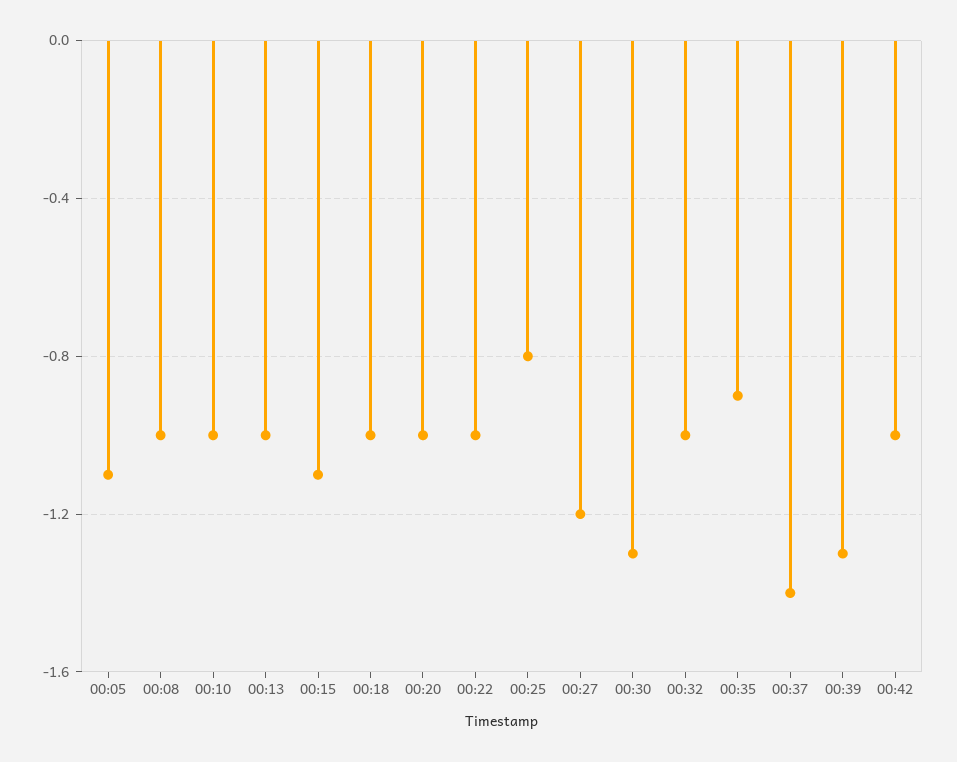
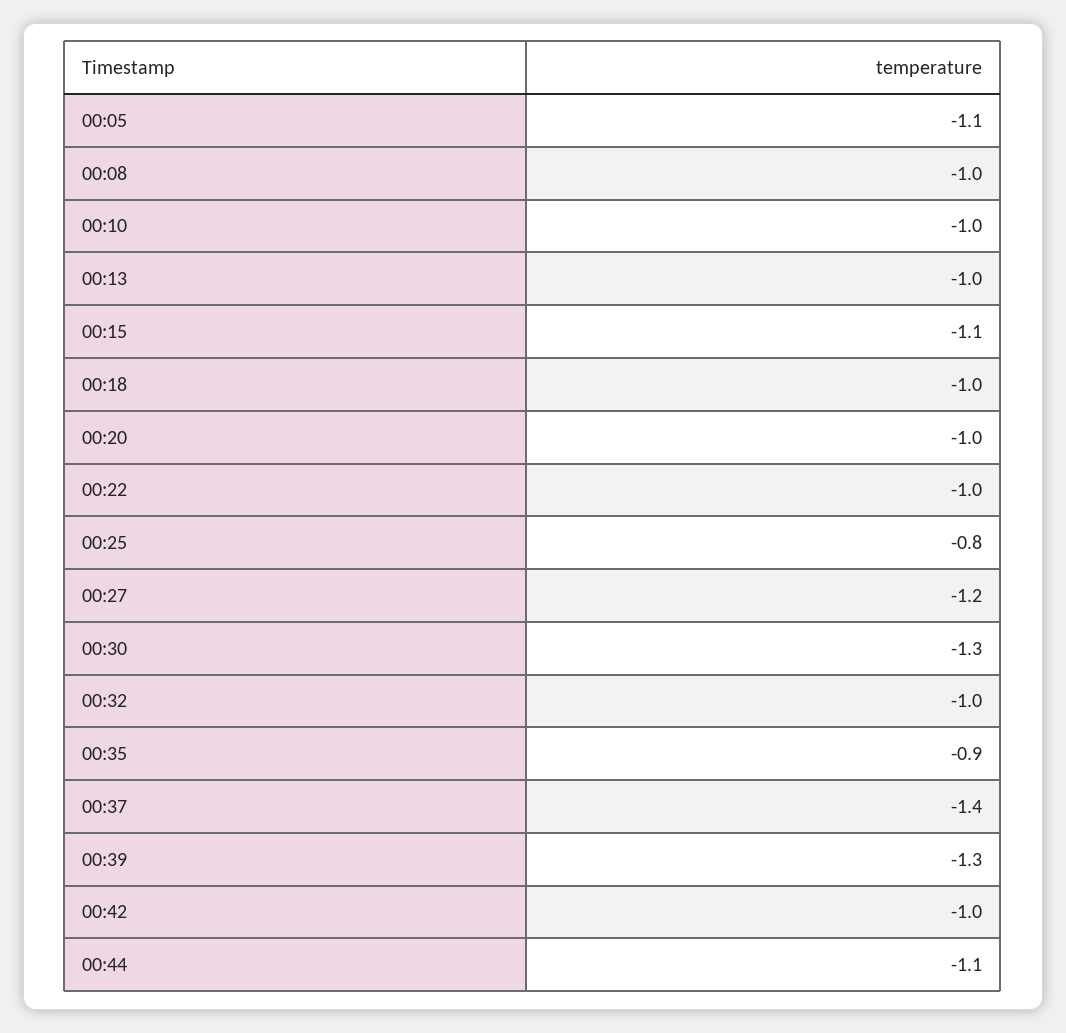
00:44: none -> -1.1

